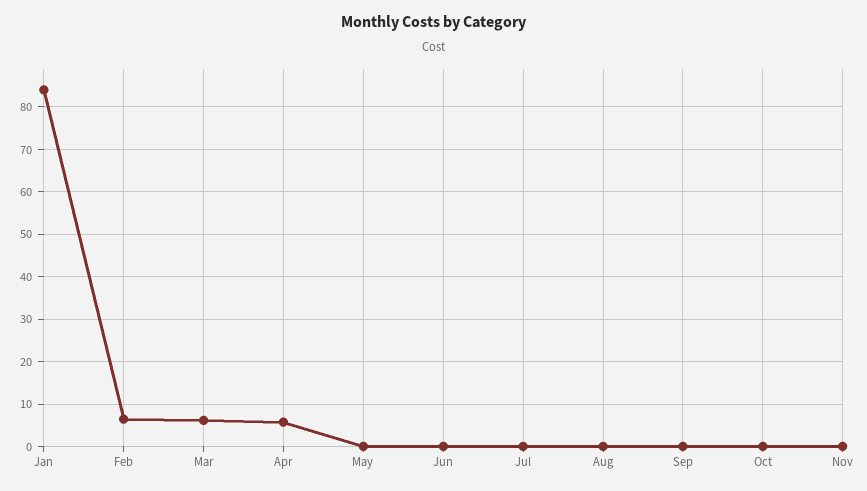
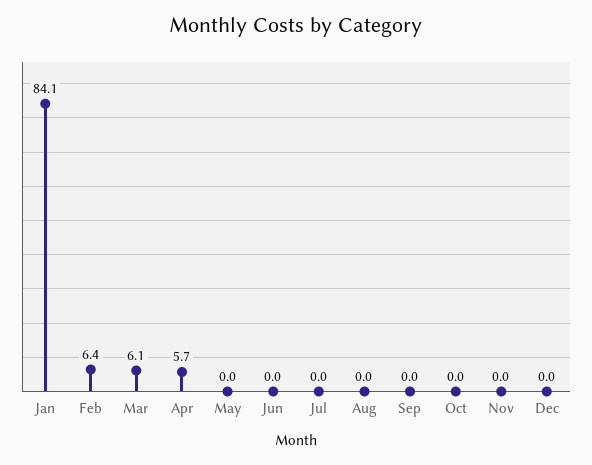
Dec: none -> 0

